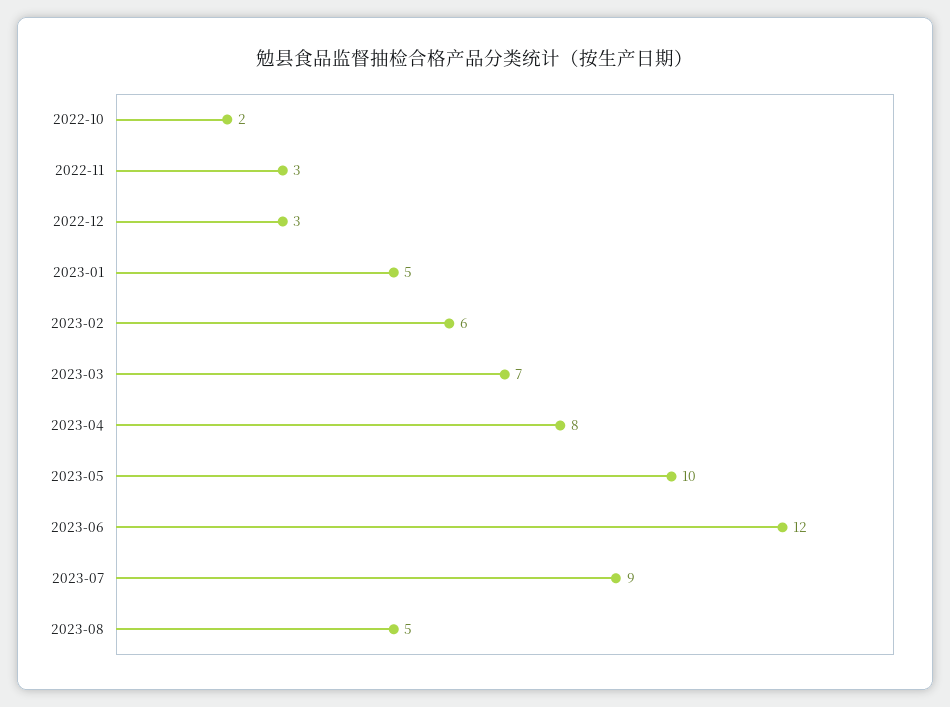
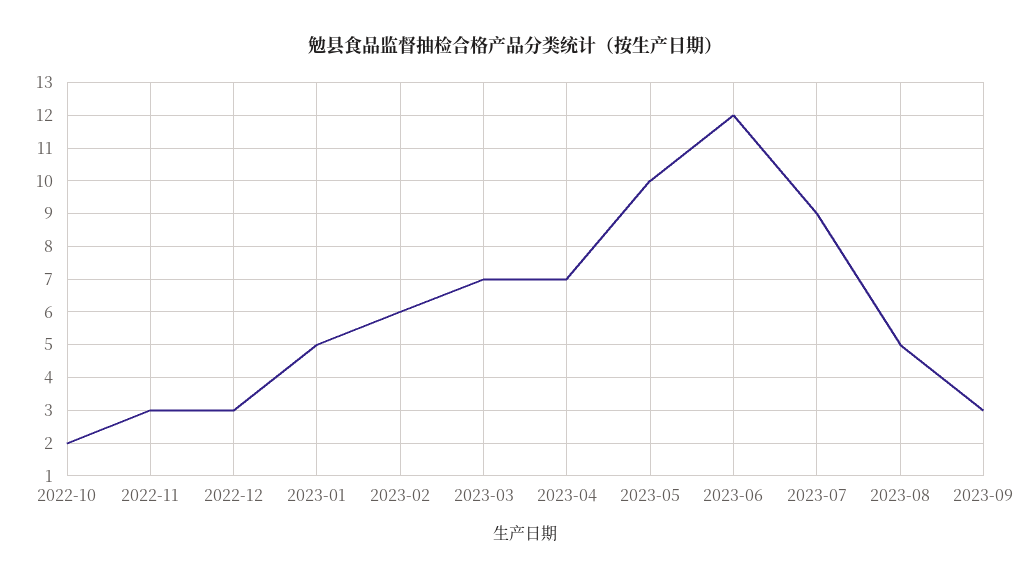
2023-04: 8 -> 7
2023-09: none -> 3

